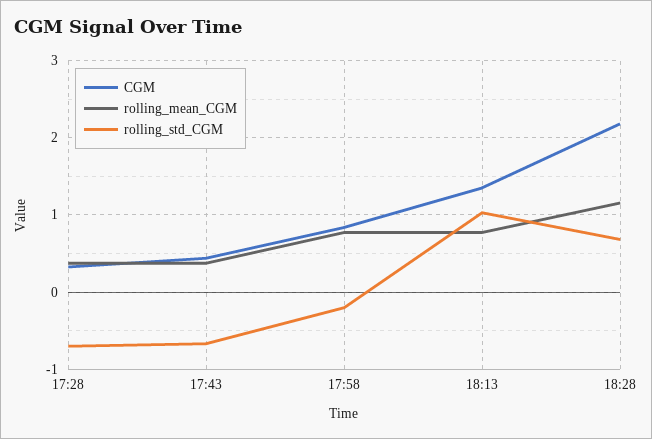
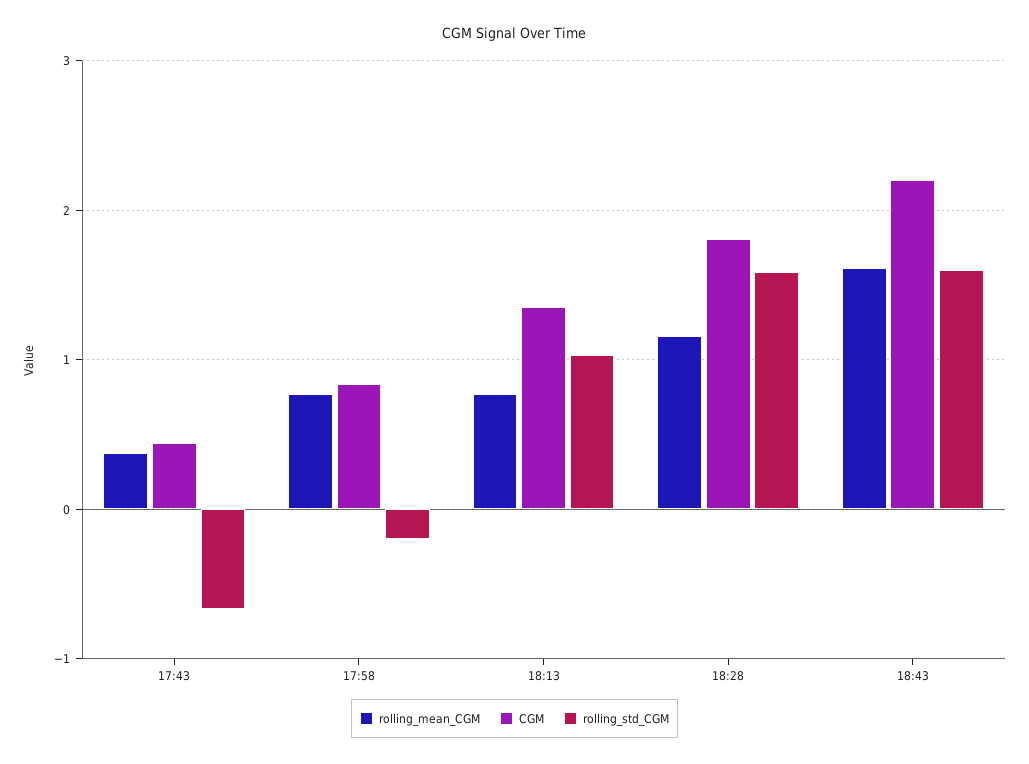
CGM, 17:28: 0.3 -> none
rolling_mean_CGM, 17:28: 0.4 -> none
rolling_std_CGM, 17:28: -0.7 -> none
CGM, 18:28: 2.2 -> 1.8
rolling_std_CGM, 18:28: 0.7 -> 1.6
rolling_mean_CGM, 18:43: none -> 1.6
CGM, 18:43: none -> 2.2
rolling_std_CGM, 18:43: none -> 1.6

